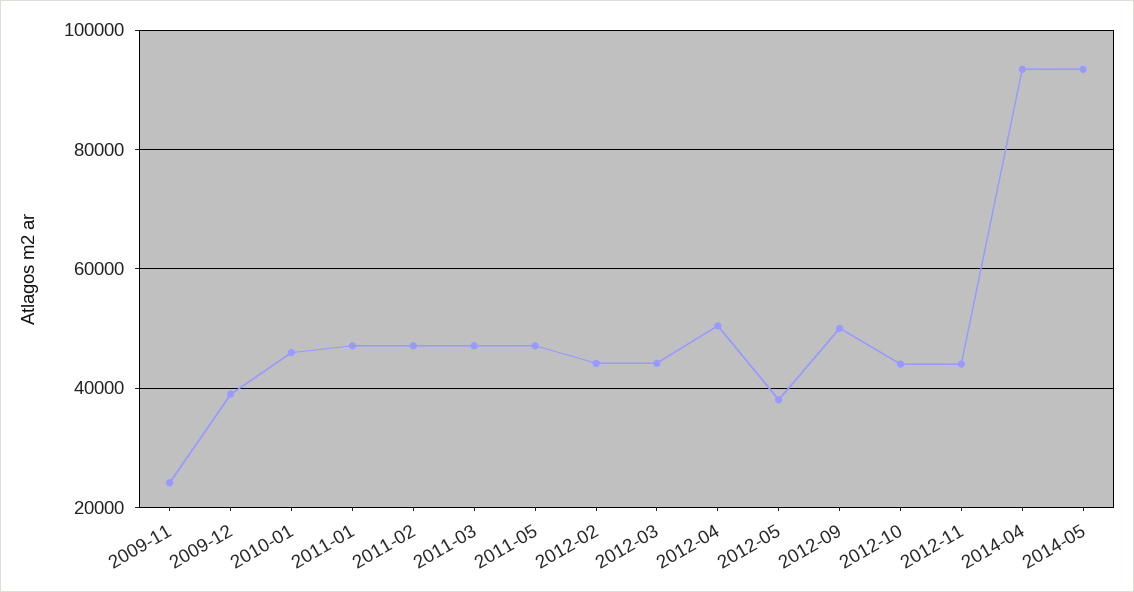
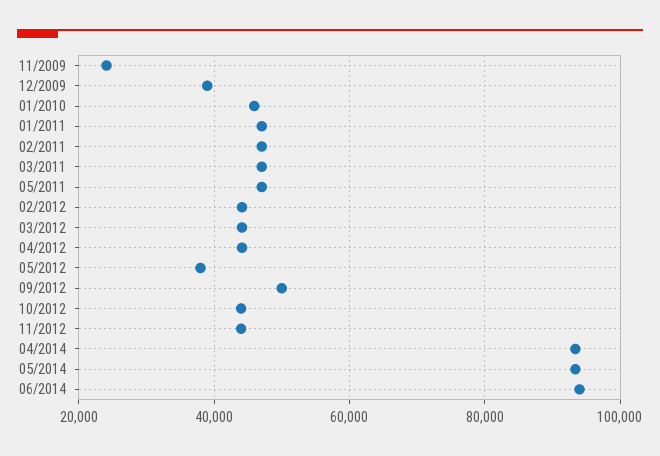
2012-04: 50000 -> 44000
06/2014: none -> 94000

